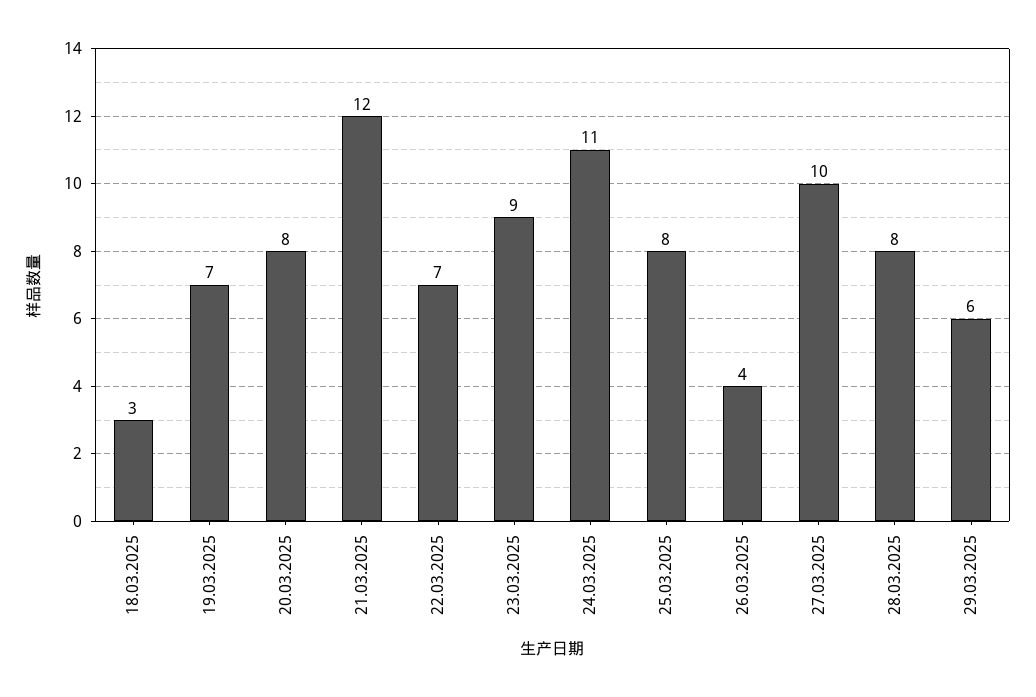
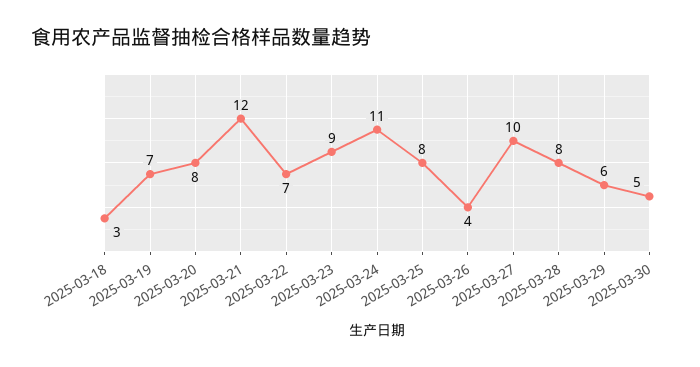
2025-03-30: none -> 5

